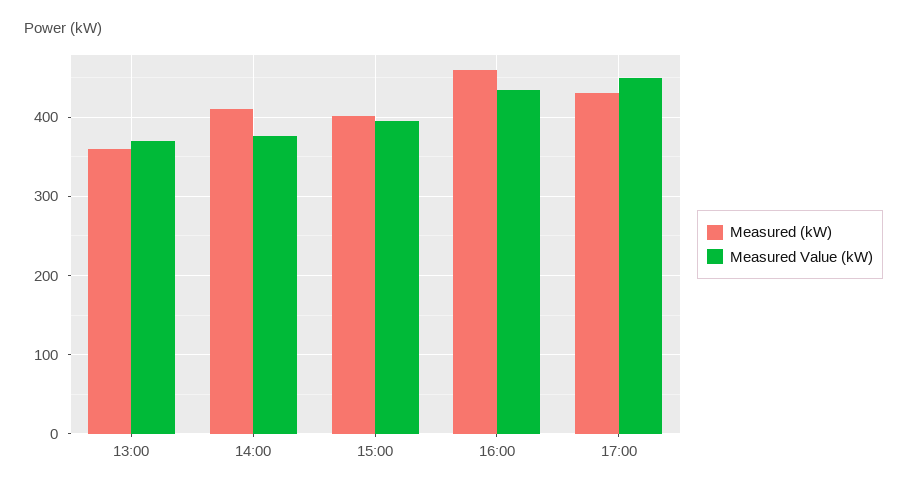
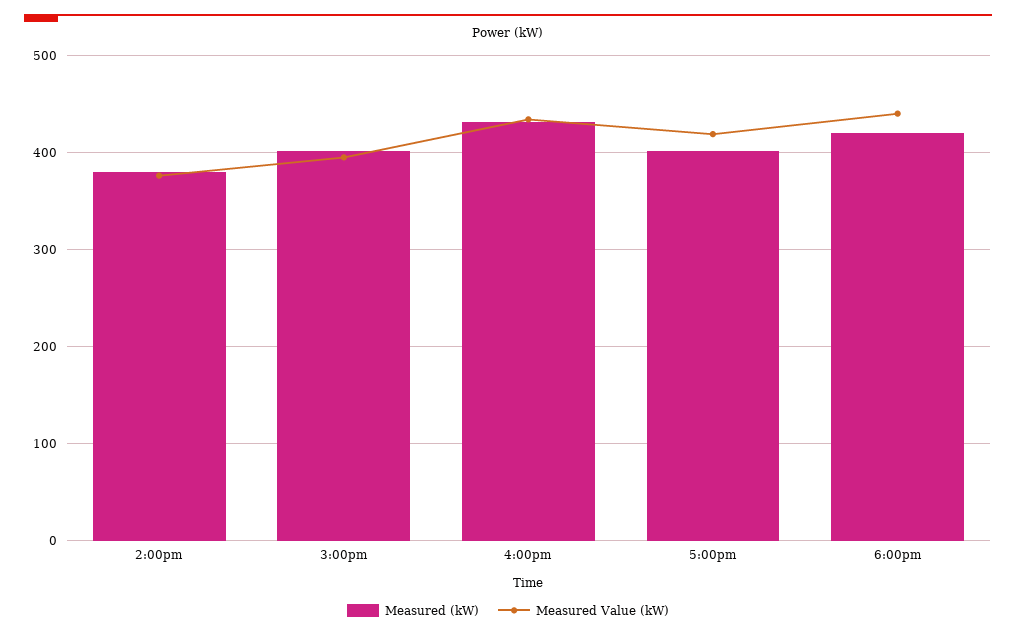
Measured (kW), 13:00: 360 -> none
Measured Value (kW), 13:00: 370 -> none
Measured (kW), 14:00: 410 -> 380
Measured (kW), 16:00: 460 -> 430
Measured (kW), 17:00: 430 -> 400
Measured Value (kW), 17:00: 450 -> 420
Measured (kW), 6:00pm: none -> 420
Measured Value (kW), 6:00pm: none -> 440

